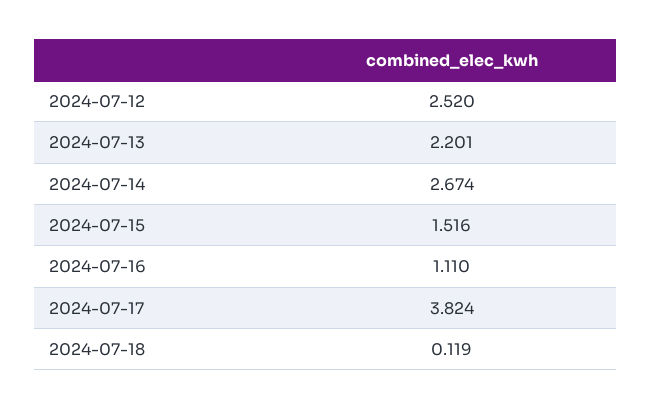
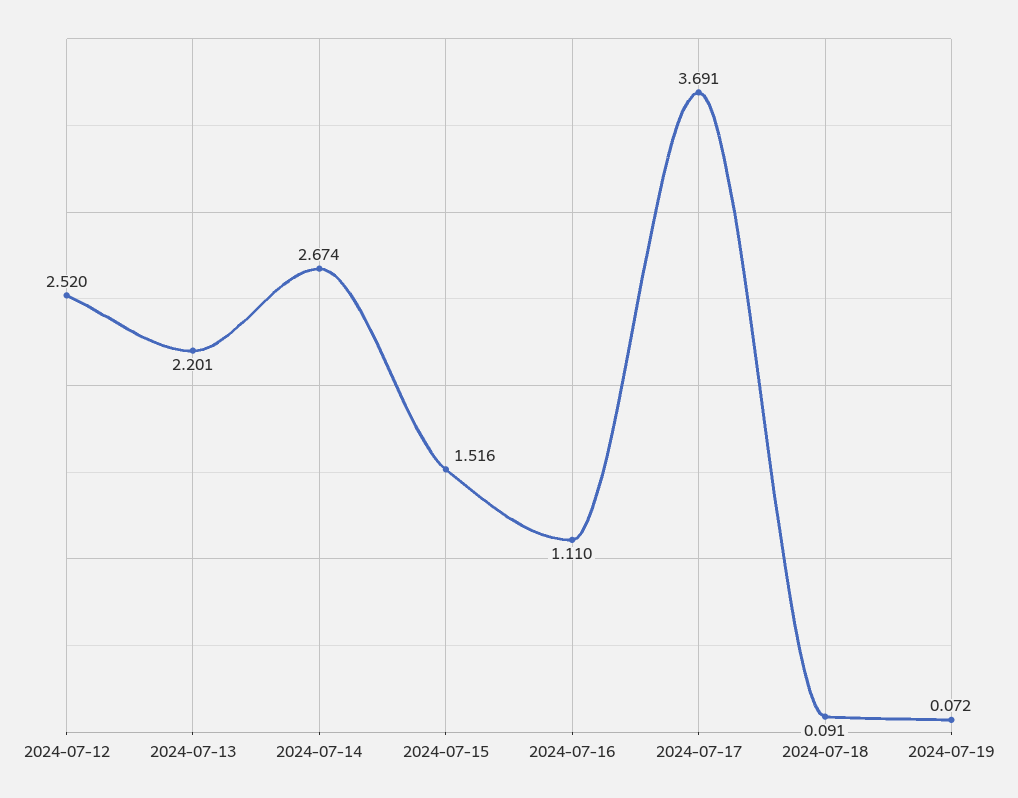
2024-07-17: 3.824 -> 3.691
2024-07-18: 0.119 -> 0.091
2024-07-19: none -> 0.072

